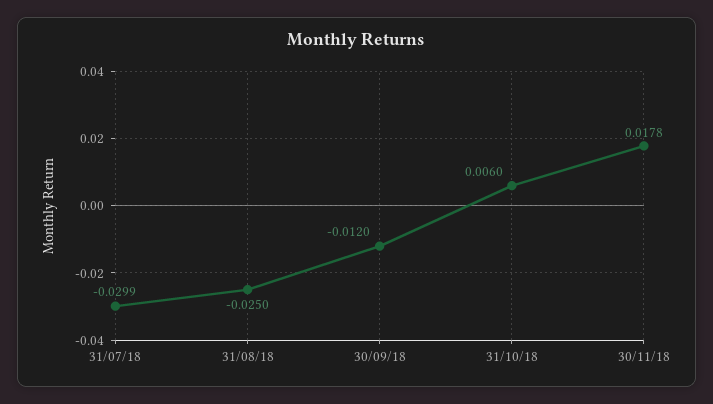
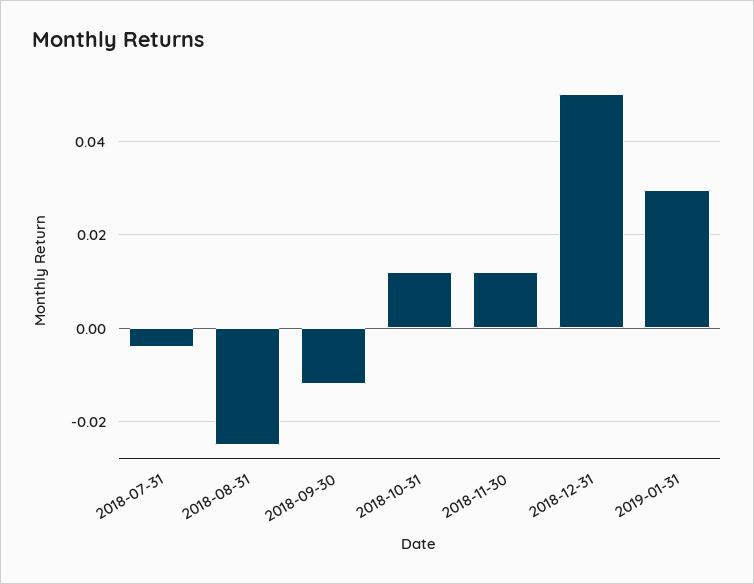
31/07/18: -0.0299 -> -0.004
31/10/18: 0.006 -> 0.012
30/11/18: 0.0178 -> 0.012
2018-12-31: none -> 0.05
2019-01-31: none -> 0.03

